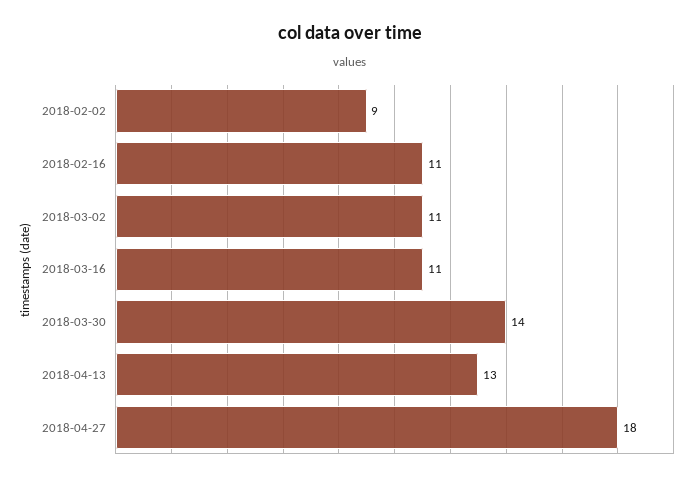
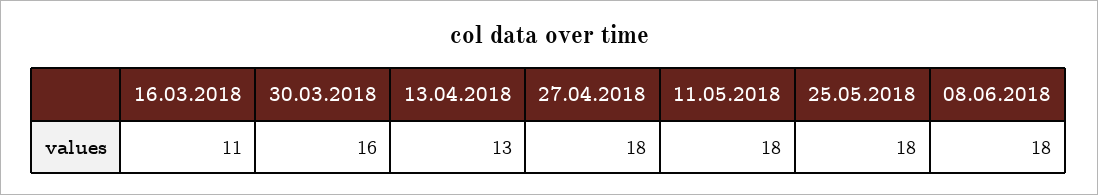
2018-02-02: 9 -> none
2018-02-16: 11 -> none
2018-03-02: 11 -> none
2018-03-30: 14 -> 16
11.05.2018: none -> 18
25.05.2018: none -> 18
08.06.2018: none -> 18

